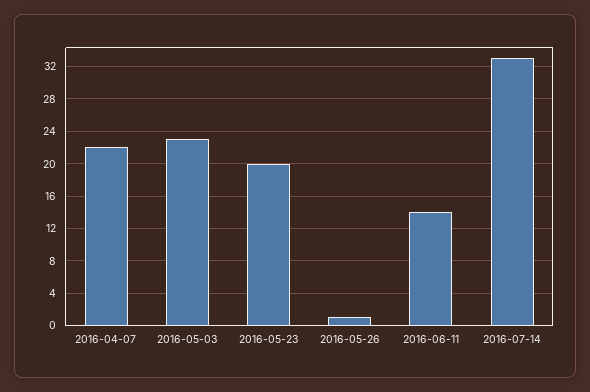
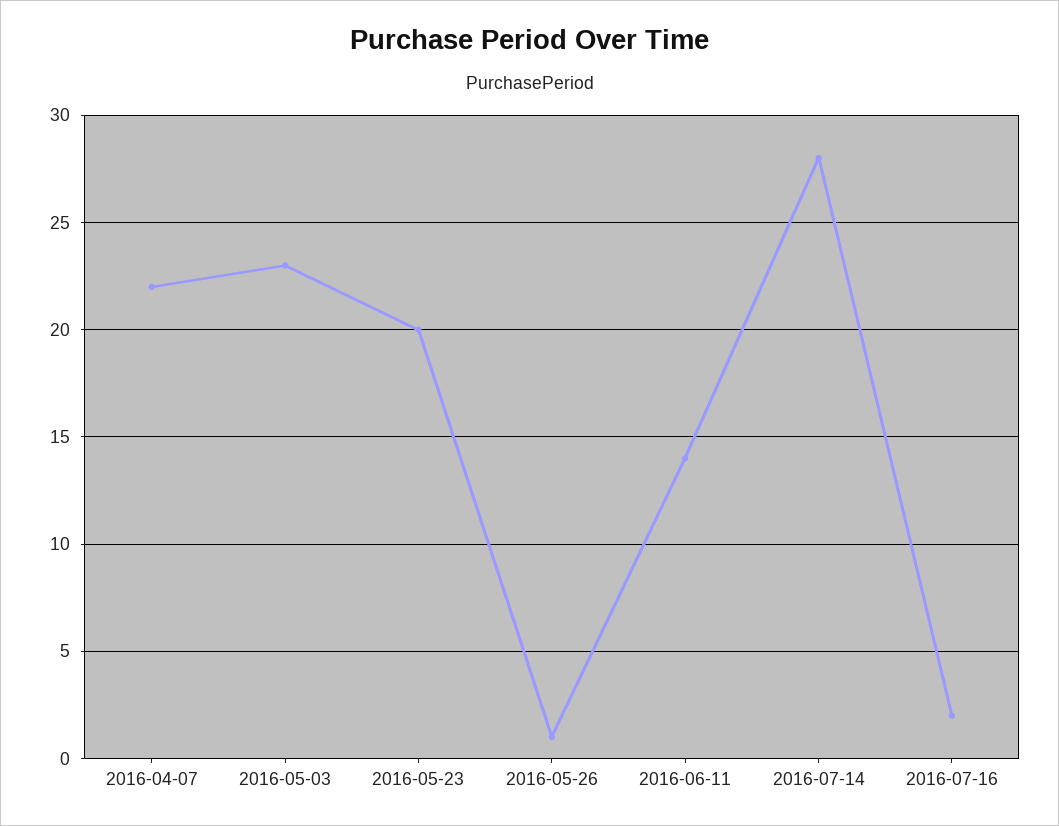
2016-07-14: 33 -> 28
2016-07-16: none -> 2

